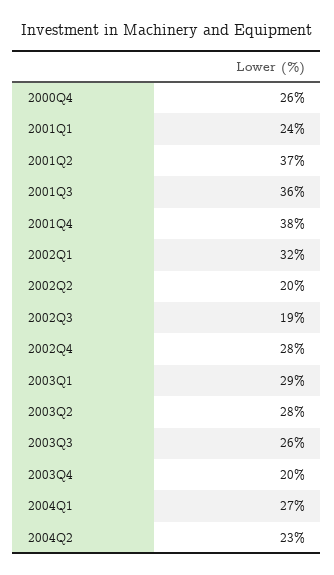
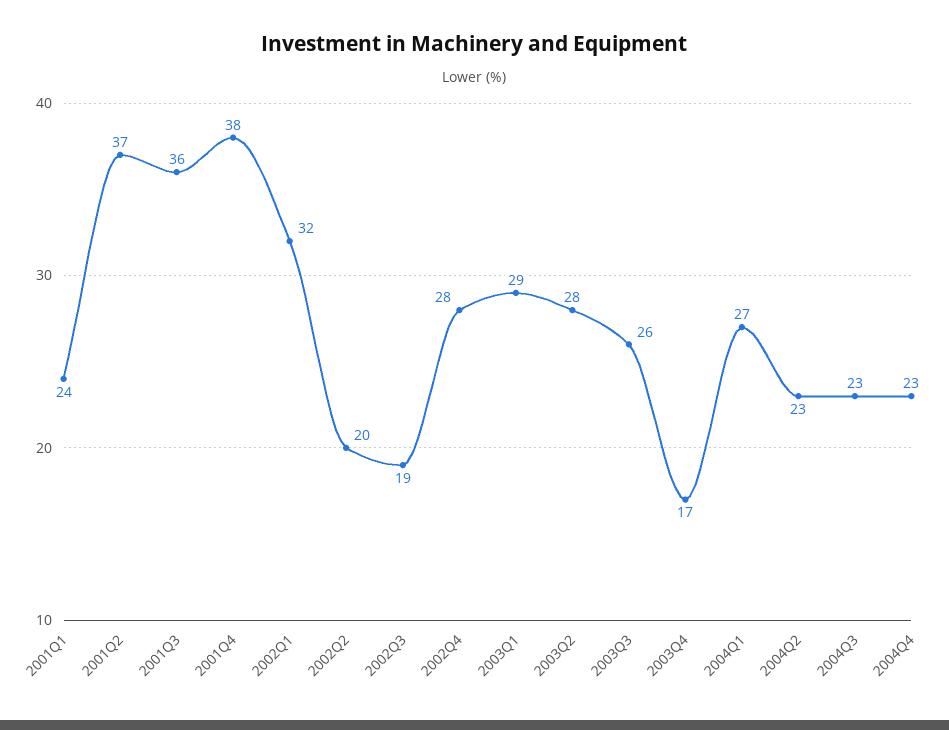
2000Q4: 26 -> none
2003Q4: 20 -> 17
2004Q3: none -> 23
2004Q4: none -> 23

